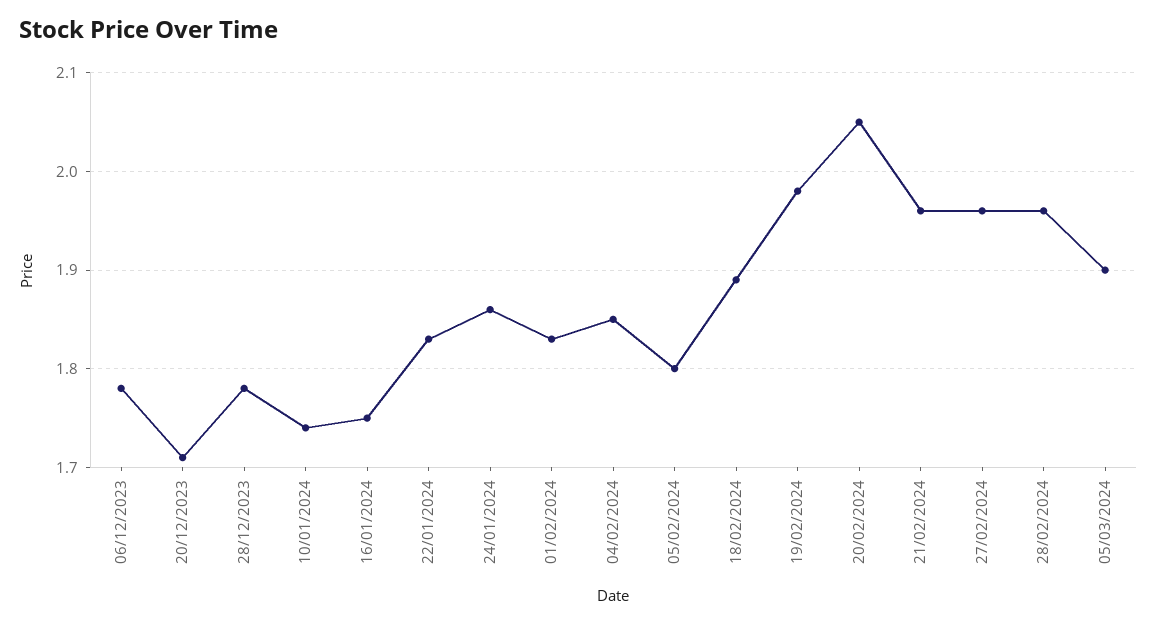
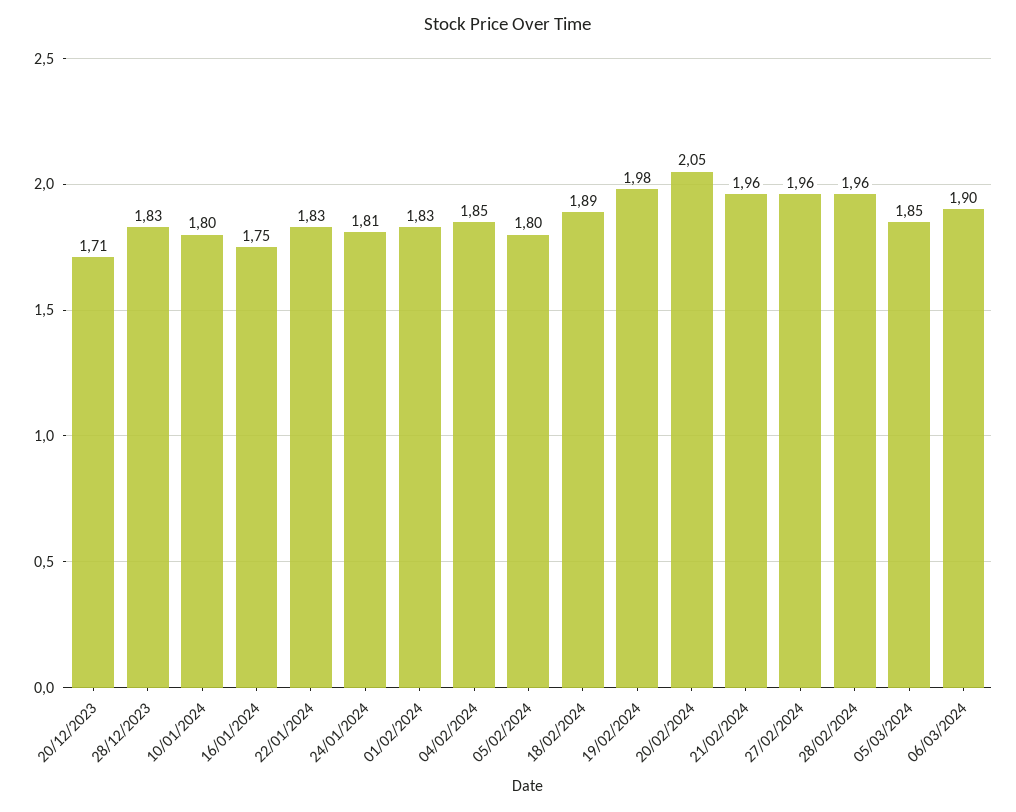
06/12/2023: 1.78 -> none
28/12/2023: 1.78 -> 1.83
10/01/2024: 1.74 -> 1.8
24/01/2024: 1.86 -> 1.81
05/03/2024: 1.9 -> 1.85
06/03/2024: none -> 1.9

